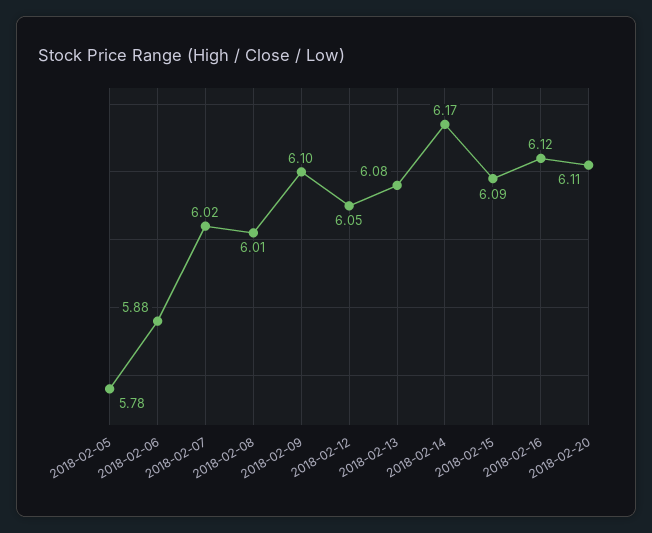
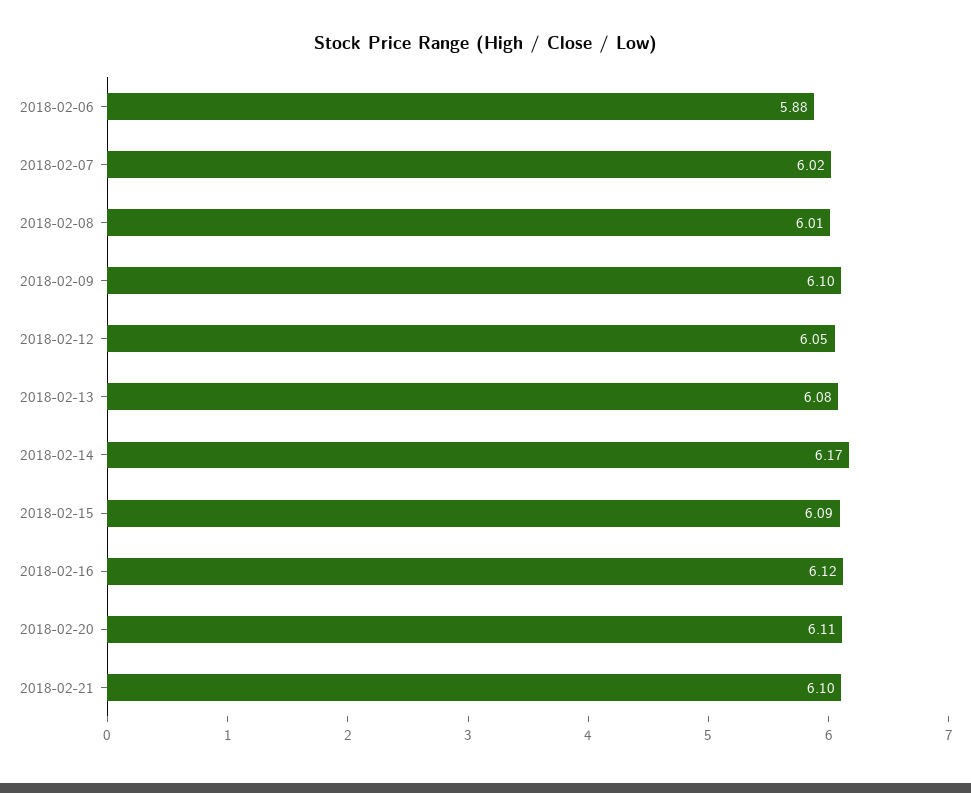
2018-02-05: 5.78 -> none
2018-02-21: none -> 6.1

